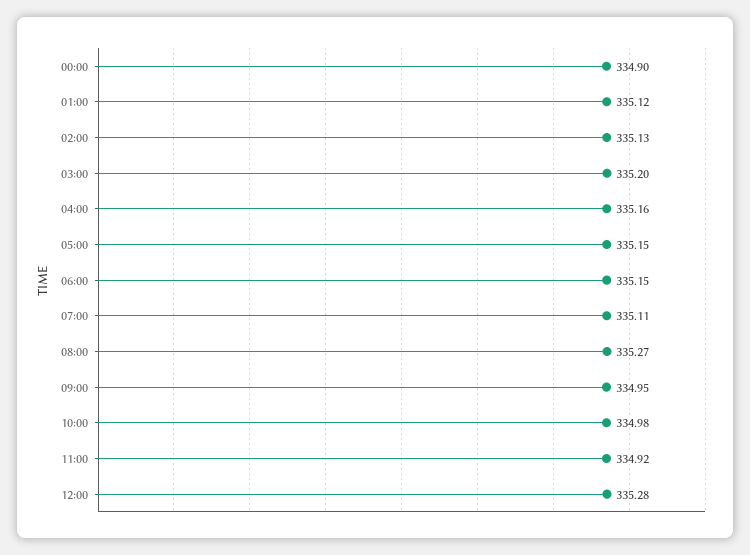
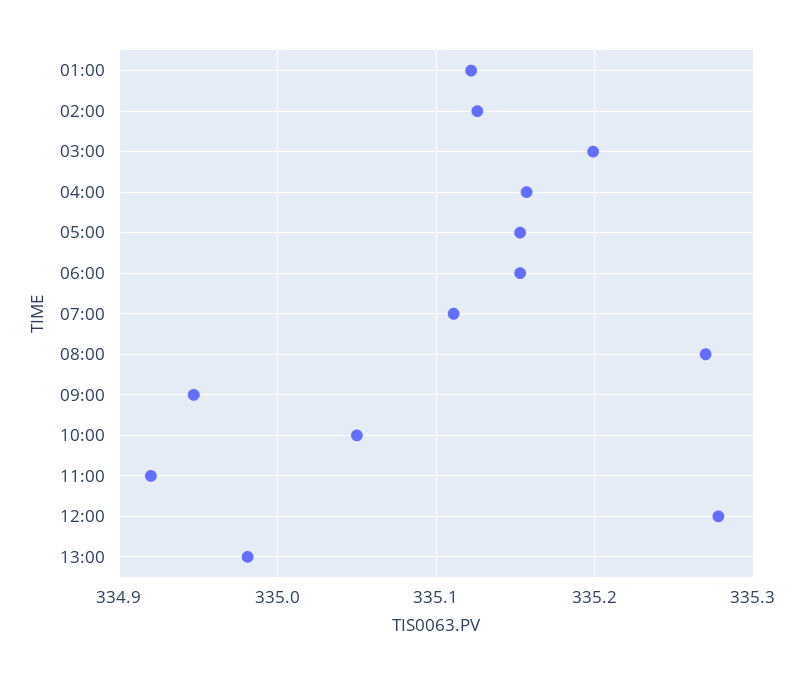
00:00: 334.9 -> none
10:00: 334.98 -> 335.05
13:00: none -> 334.98

